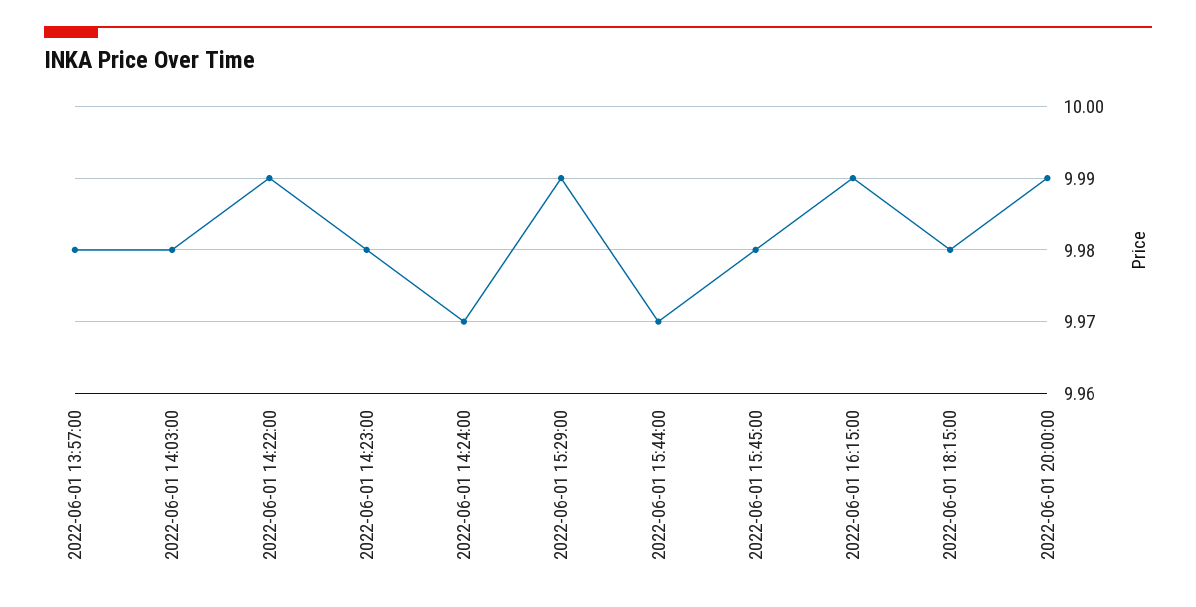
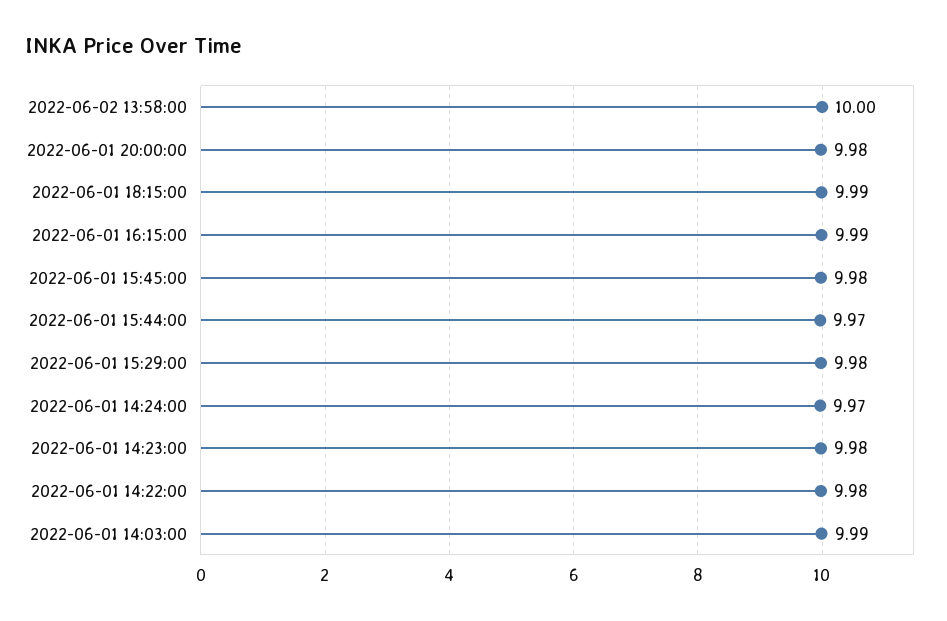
2022-06-01 13:57:00: 9.98 -> none
2022-06-01 14:03:00: 9.98 -> 9.99
2022-06-01 14:22:00: 9.99 -> 9.98
2022-06-01 15:29:00: 9.99 -> 9.98
2022-06-01 18:15:00: 9.98 -> 9.99
2022-06-01 20:00:00: 9.99 -> 9.98
2022-06-02 13:58:00: none -> 10

